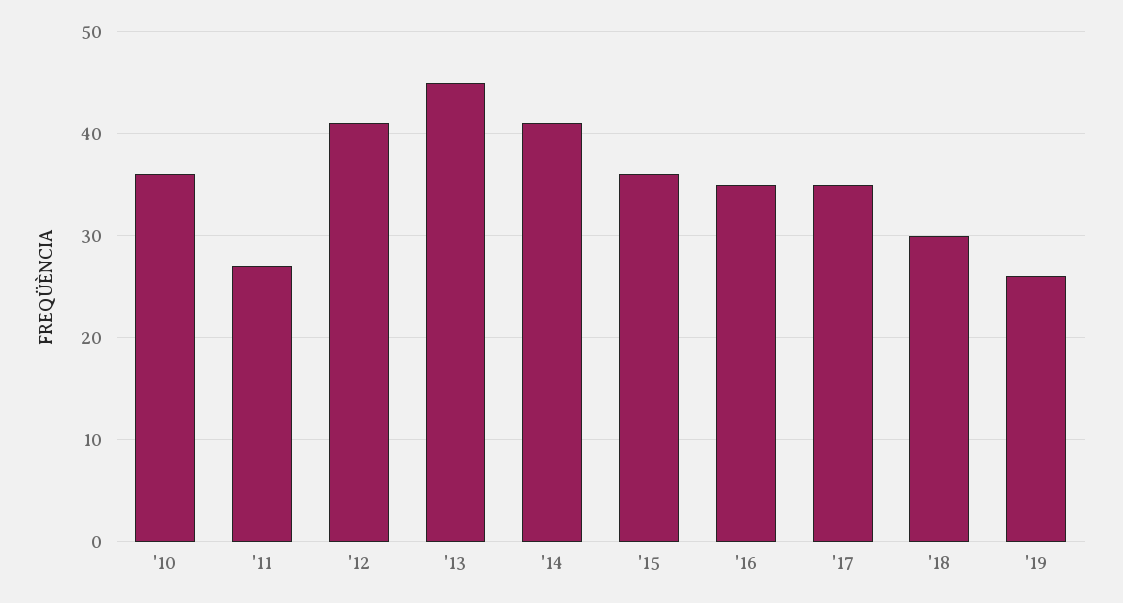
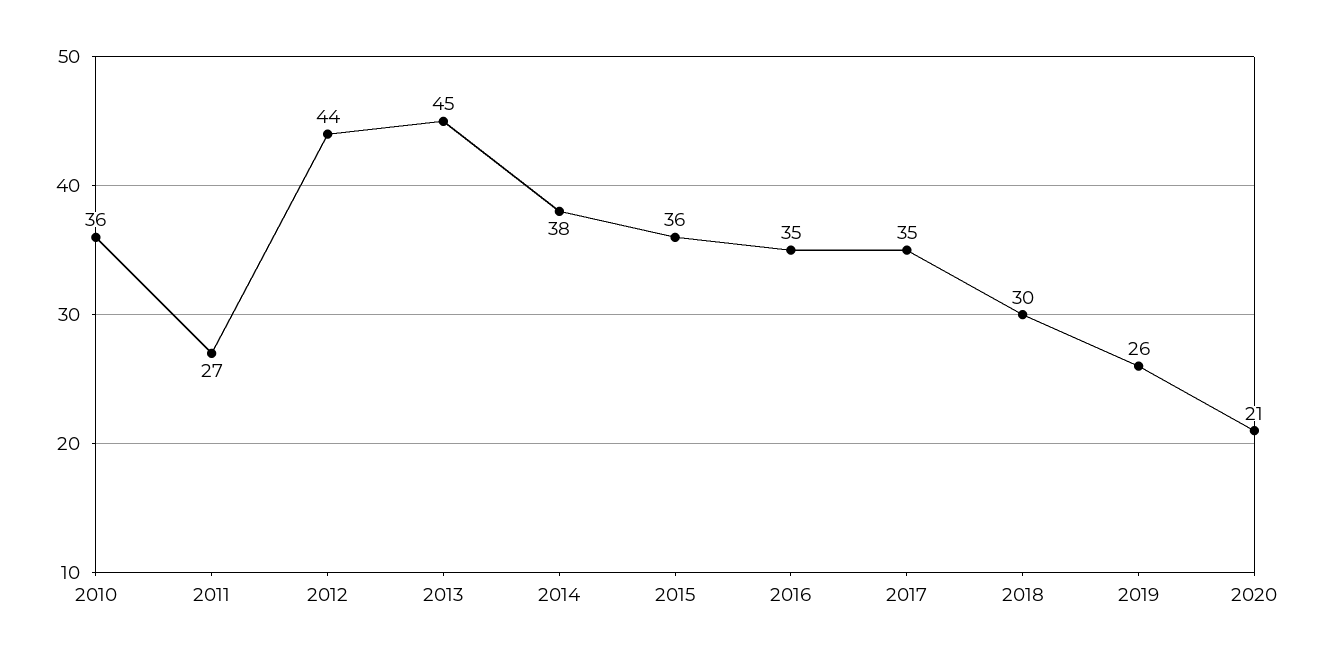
'12: 41 -> 44
'14: 41 -> 38
2020: none -> 21

